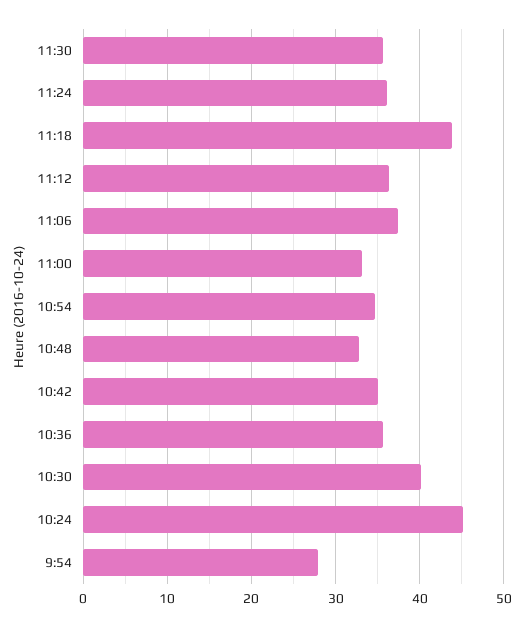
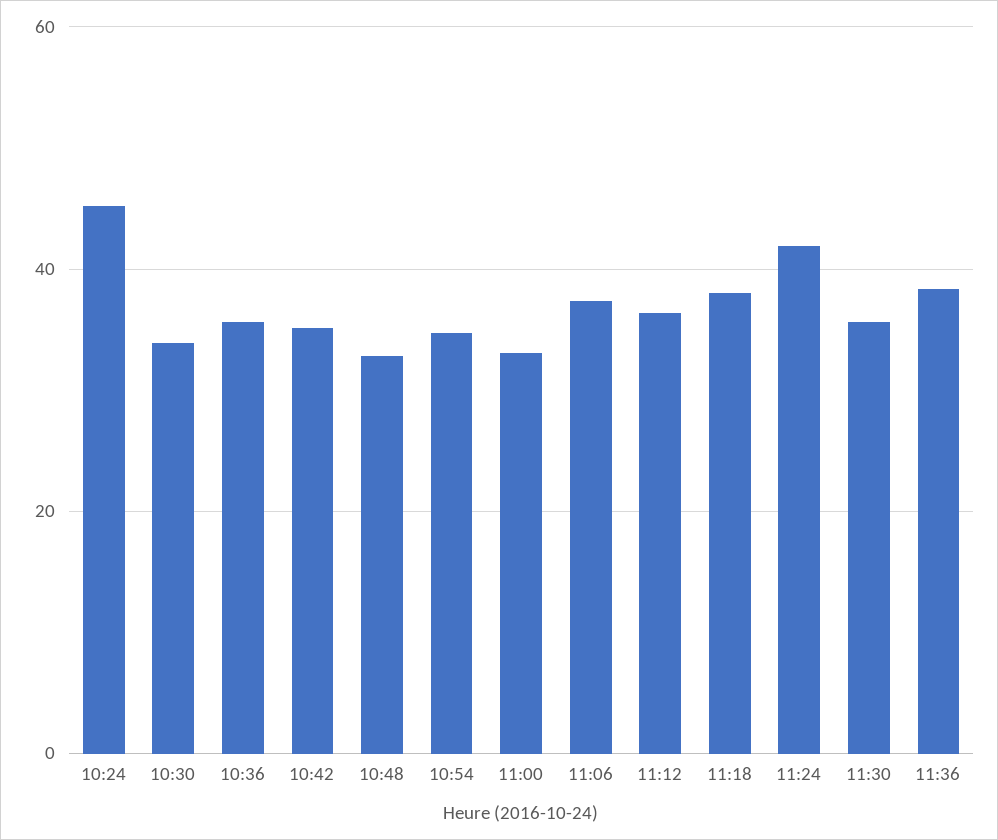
11:24: 36 -> 42
11:18: 44 -> 38
10:30: 40 -> 34
9:54: 28 -> none
11:36: none -> 38

